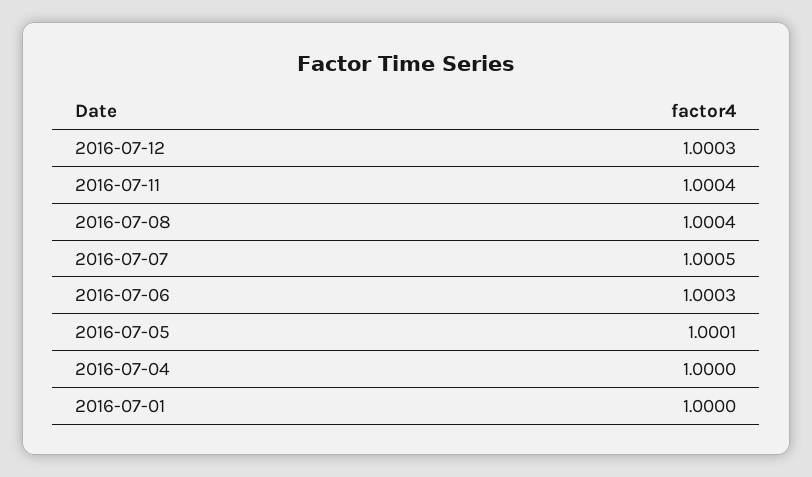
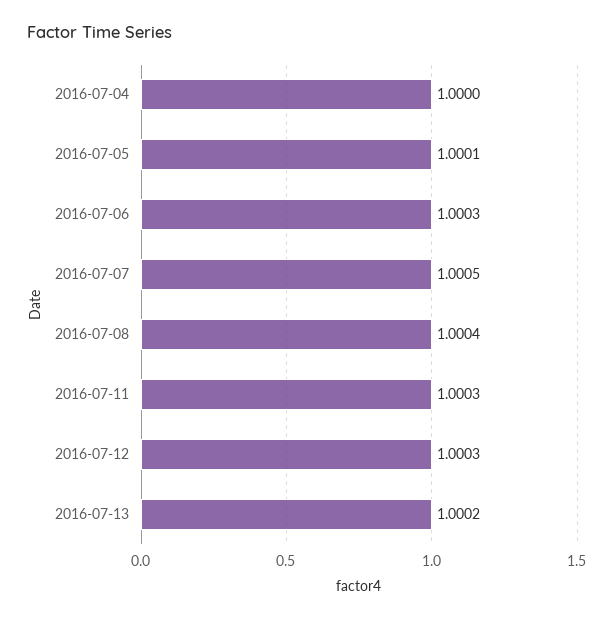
2016-07-11: 1.0004 -> 1.0003
2016-07-01: 1 -> none
2016-07-13: none -> 1.0002

